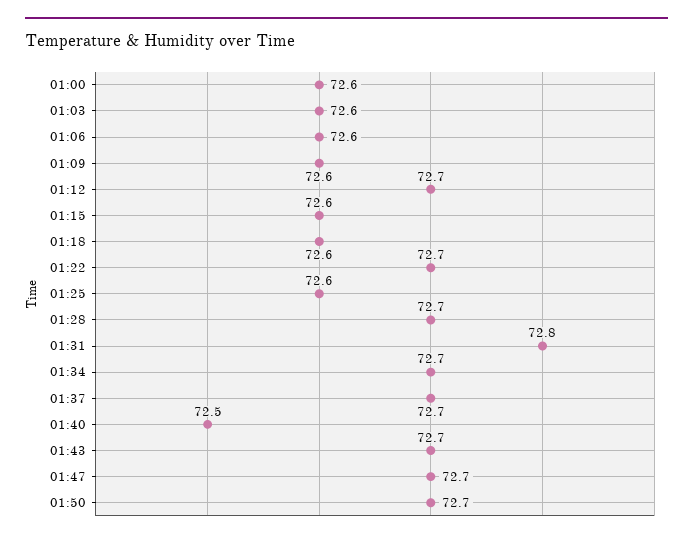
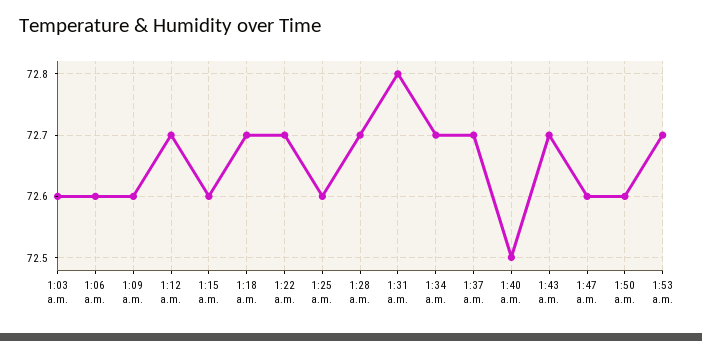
01:00: 72.6 -> none
01:18: 72.6 -> 72.7
01:47: 72.7 -> 72.6
01:50: 72.7 -> 72.6
1:53 a.m.: none -> 72.7

